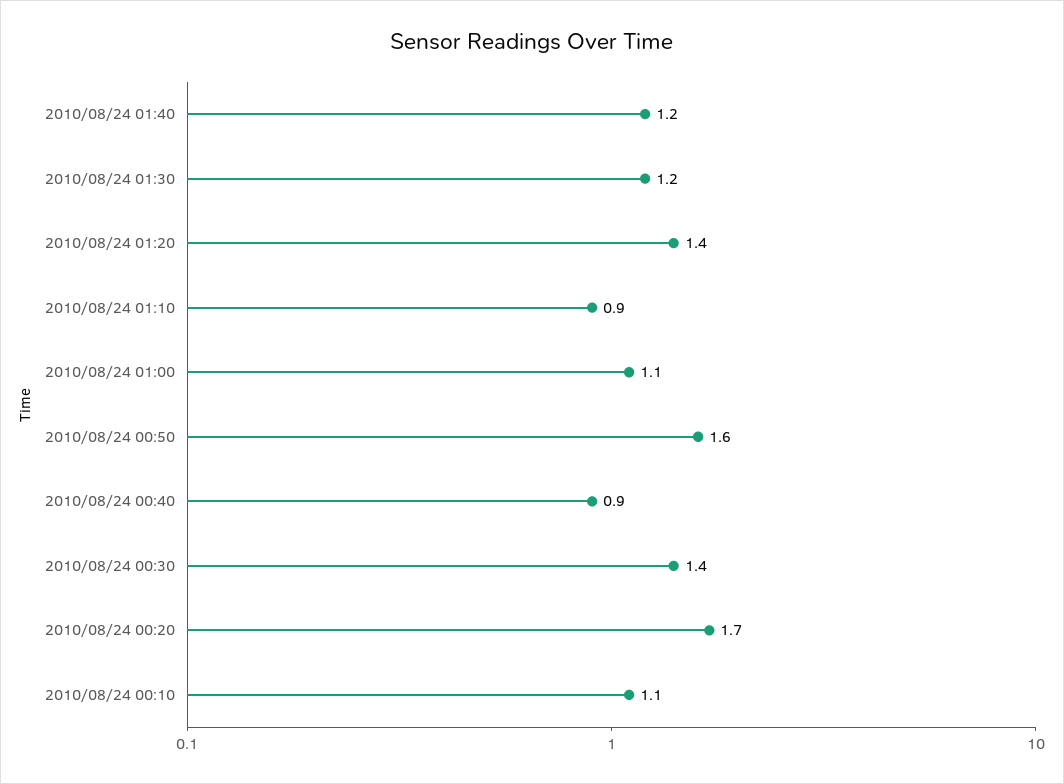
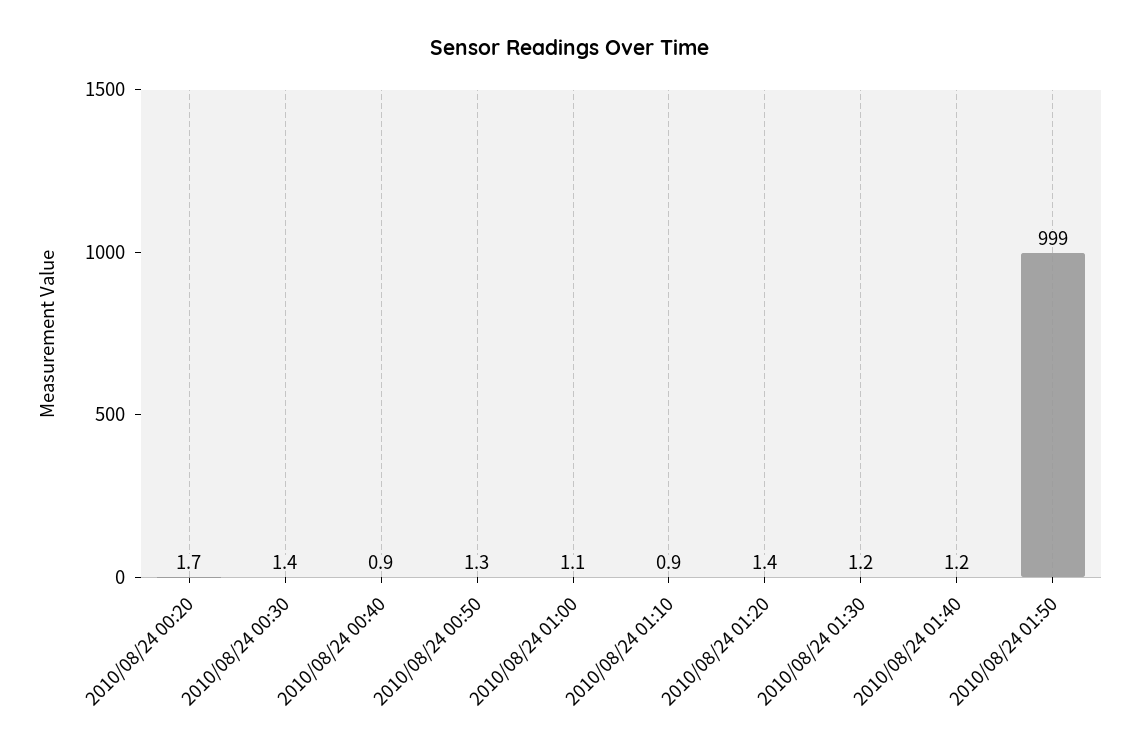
2010/08/24 00:50: 1.6 -> 1.3
2010/08/24 00:10: 1.1 -> none
2010/08/24 01:50: none -> 999

